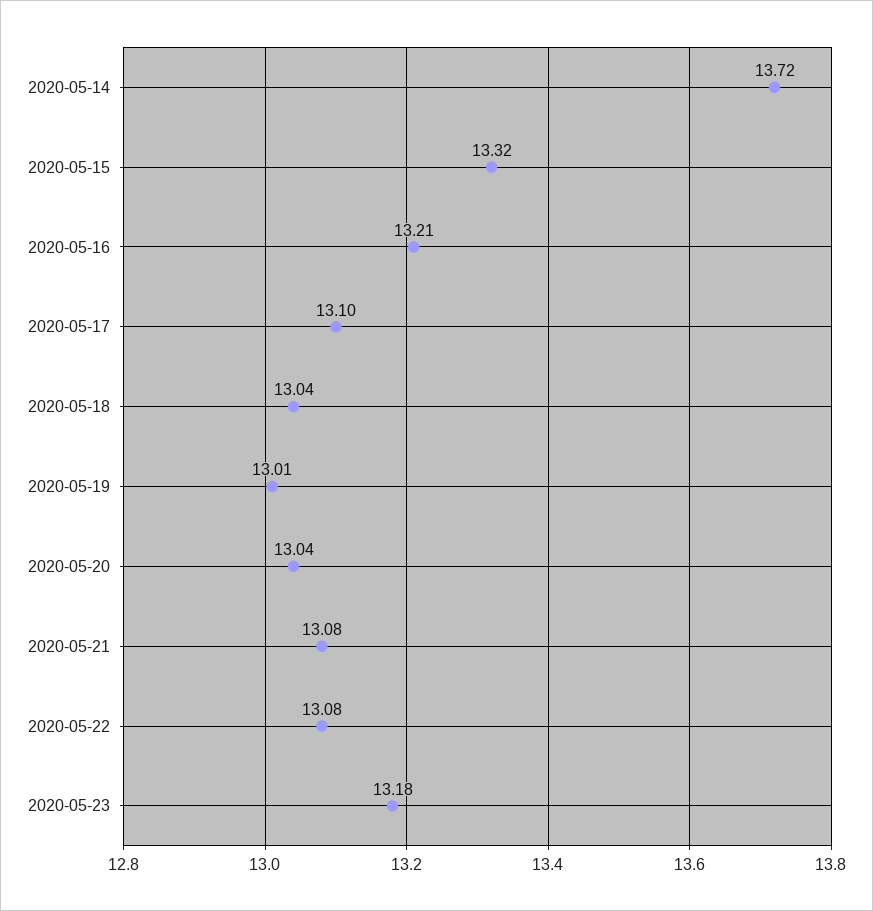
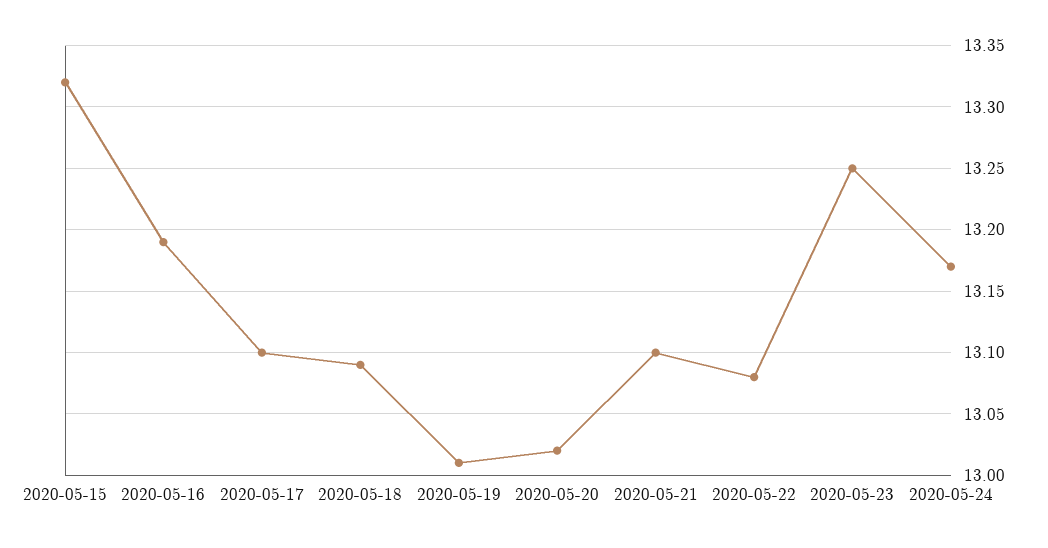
2020-05-14: 13.72 -> none
2020-05-16: 13.21 -> 13.19
2020-05-18: 13.04 -> 13.09
2020-05-20: 13.04 -> 13.02
2020-05-21: 13.08 -> 13.1
2020-05-23: 13.18 -> 13.25
2020-05-24: none -> 13.17

